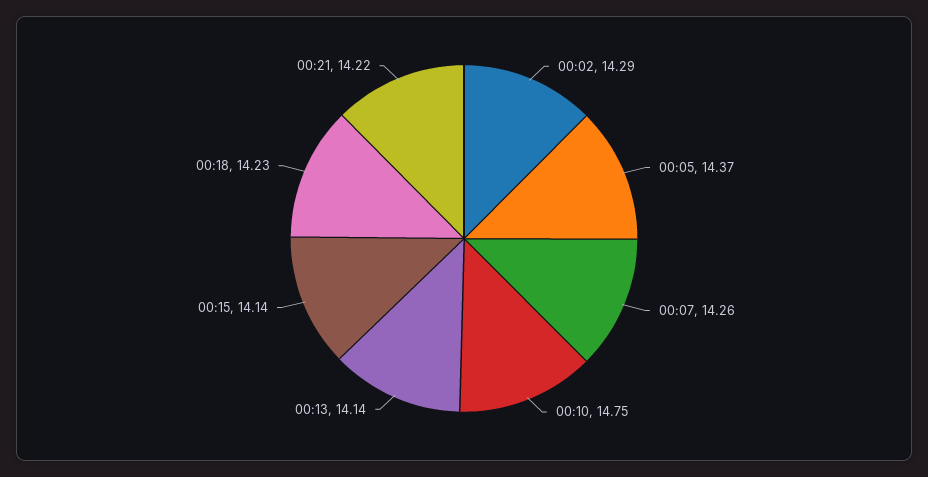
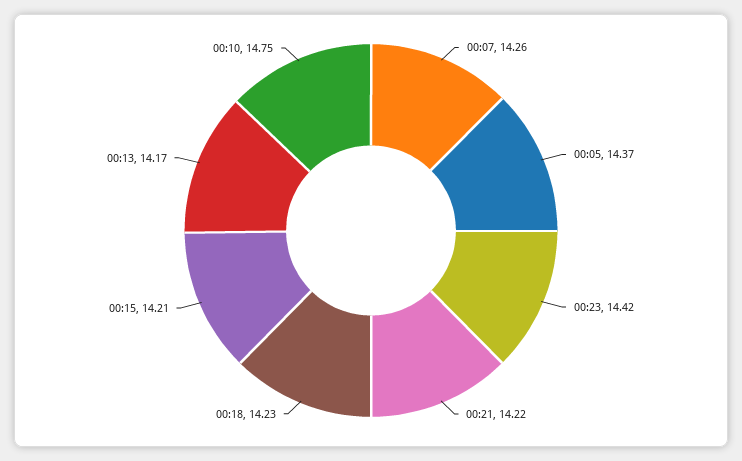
00:02: 14.29 -> none
00:13: 14.14 -> 14.17
00:15: 14.14 -> 14.21
00:23: none -> 14.42

